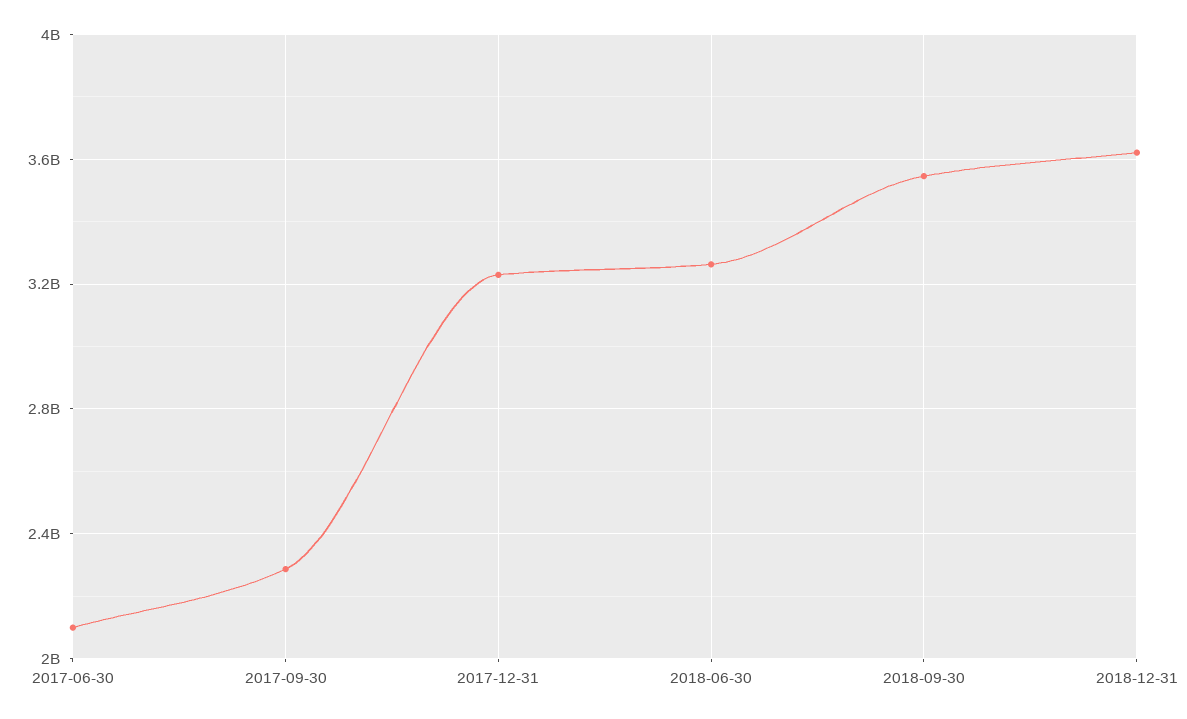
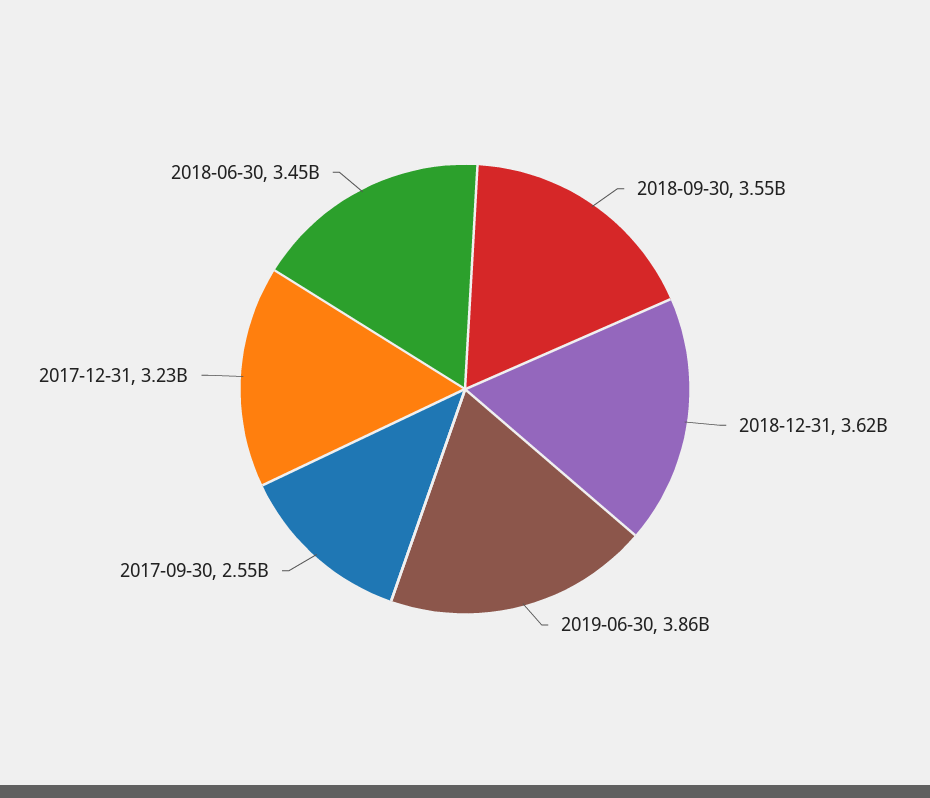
2017-06-30: 2100000000 -> none
2017-09-30: 2300000000 -> 2550000000
2018-06-30: 3250000000 -> 3450000000
2019-06-30: none -> 3860000000

